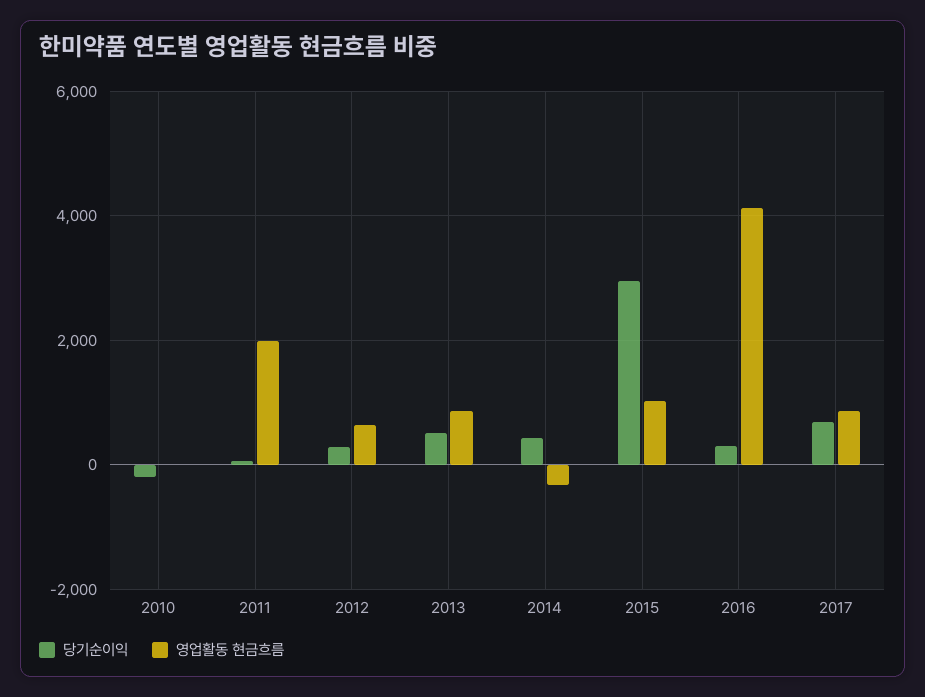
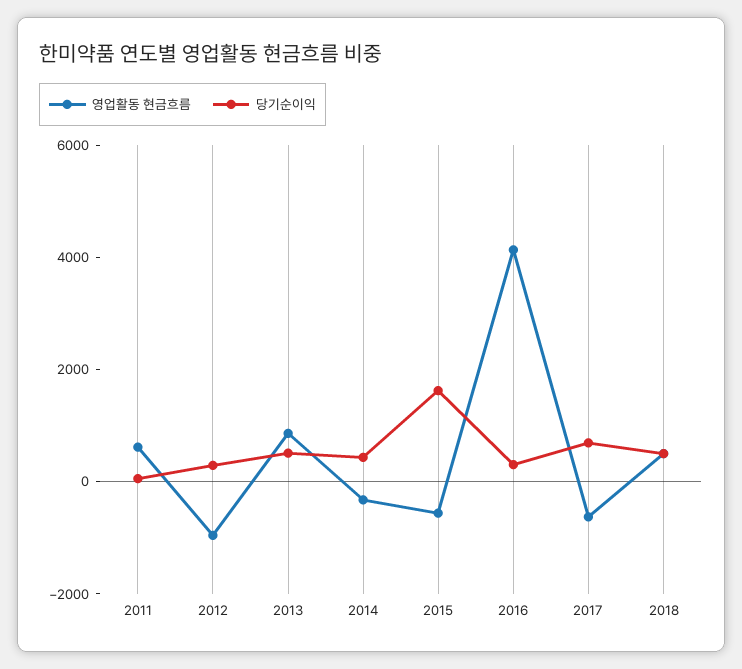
당기순이익, 2010: -200 -> none
영업활동 현금흐름, 2010: 0 -> none
영업활동 현금흐름, 2011: 2000 -> 500
영업활동 현금흐름, 2012: 600 -> -1000
당기순이익, 2015: 3000 -> 1500
영업활동 현금흐름, 2015: 1000 -> -500
영업활동 현금흐름, 2017: 800 -> -500
영업활동 현금흐름, 2018: none -> 500
당기순이익, 2018: none -> 500

